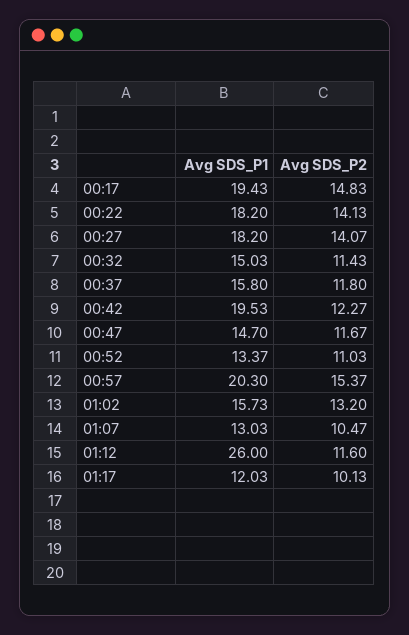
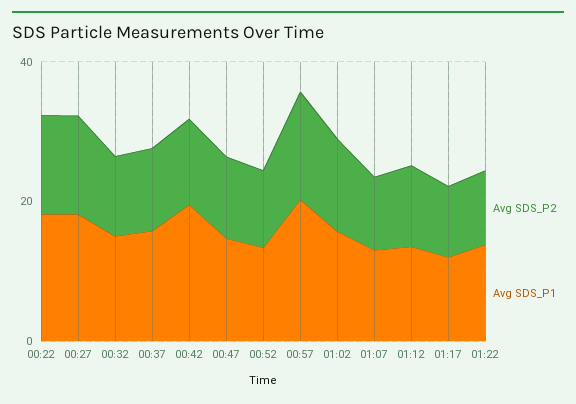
Avg SDS_P1, 00:17: 19.43 -> none
Avg SDS_P2, 00:17: 14.83 -> none
Avg SDS_P1, 01:12: 26 -> 15
Avg SDS_P2, 01:22: none -> 10
Avg SDS_P1, 01:22: none -> 15

